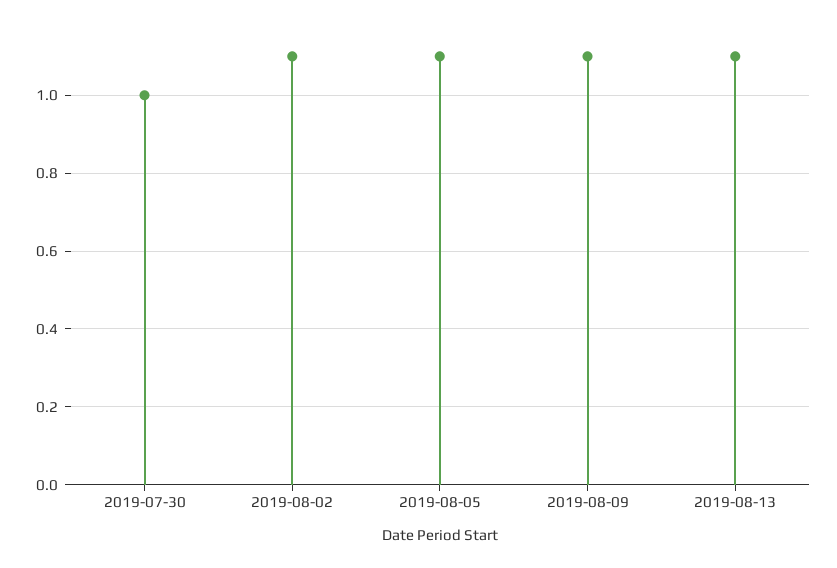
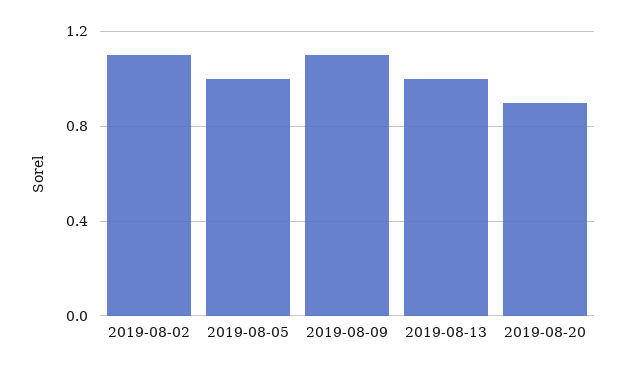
2019-07-30: 1 -> none
2019-08-05: 1.1 -> 1
2019-08-13: 1.1 -> 1
2019-08-20: none -> 0.9

